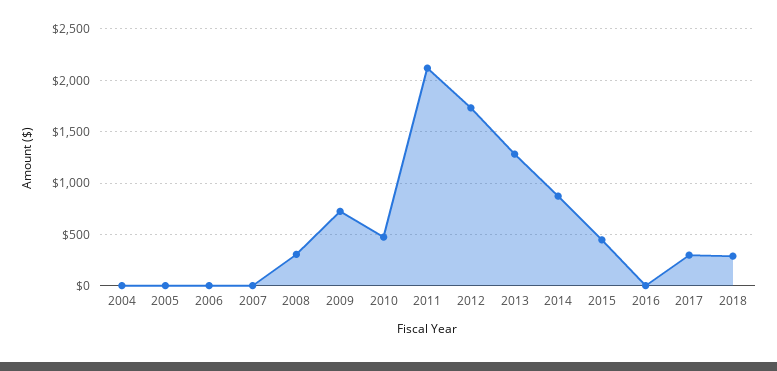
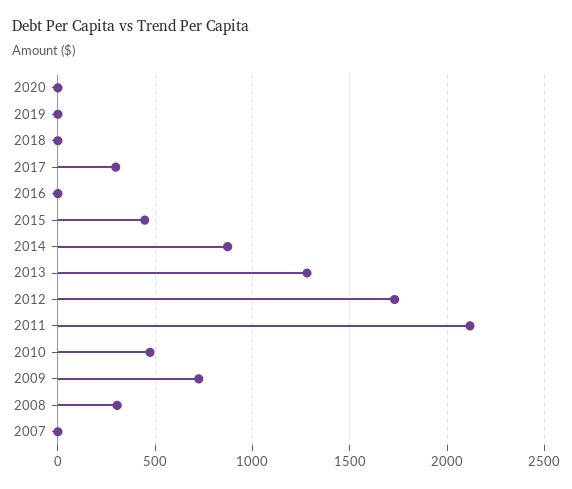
2004: 0 -> none
2005: 0 -> none
2006: 0 -> none
2018: 300 -> 0
2020: none -> 0
2019: none -> 0

